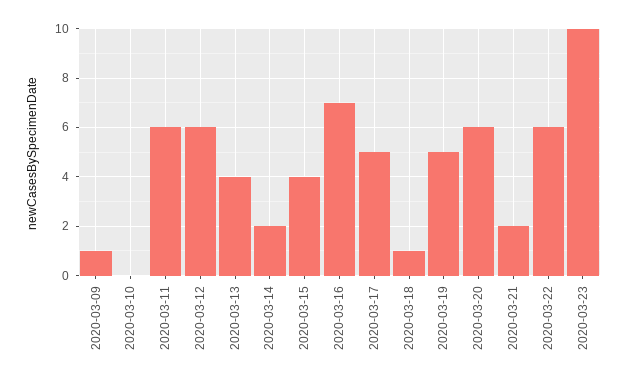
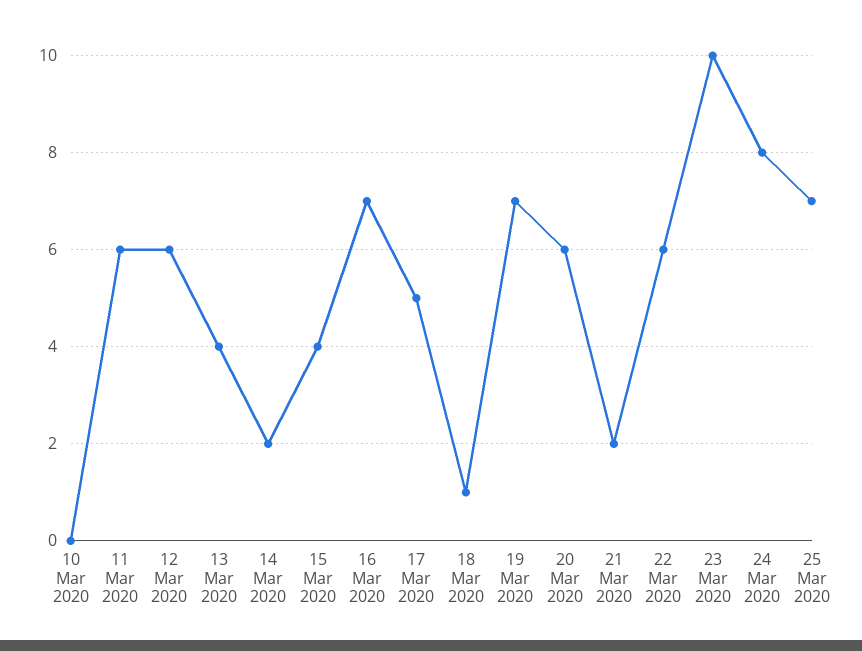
2020-03-09: 1 -> none
2020-03-19: 5 -> 7
24 Mar 2020: none -> 8
25 Mar 2020: none -> 7

